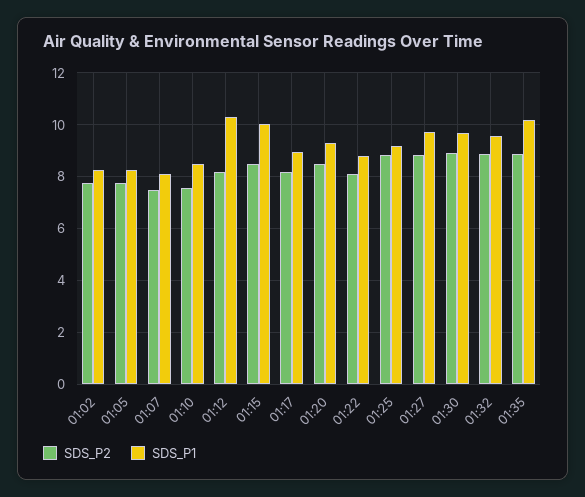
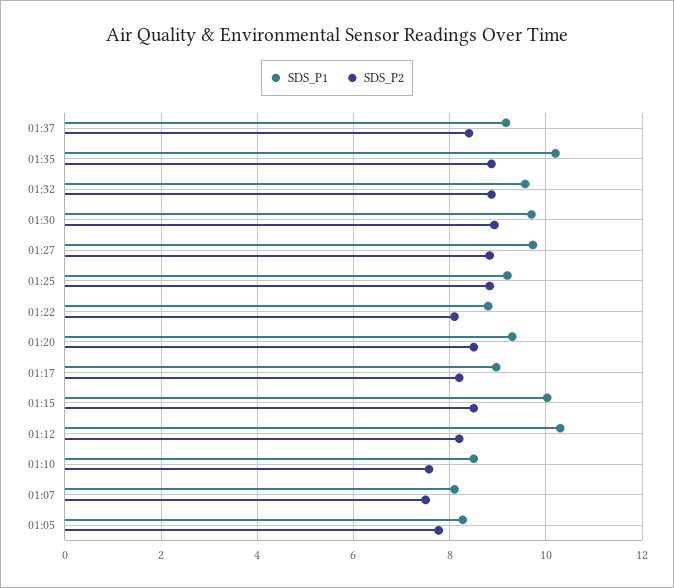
SDS_P2, 01:02: 7.75 -> none
SDS_P1, 01:02: 8.25 -> none
SDS_P1, 01:37: none -> 9.2
SDS_P2, 01:37: none -> 8.4

